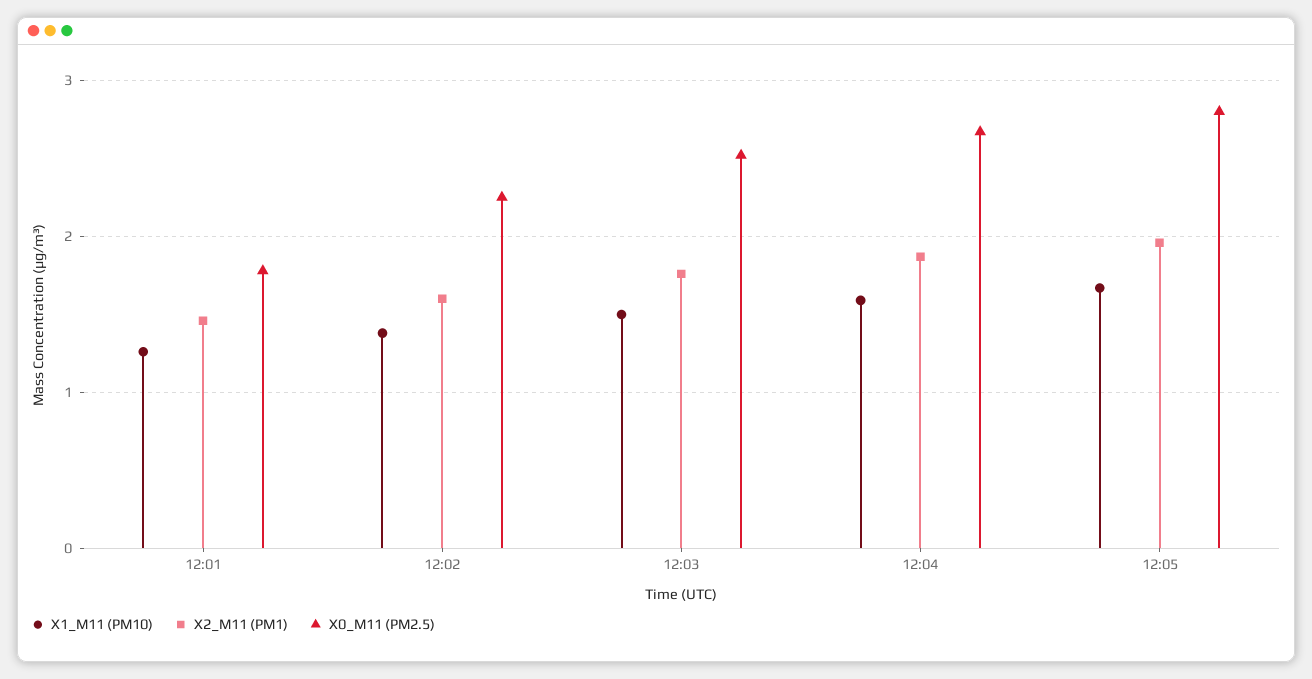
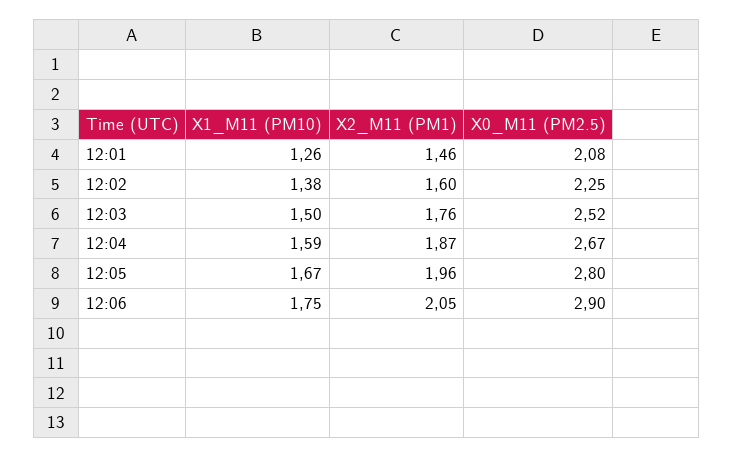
X0_M11 (PM2.5), 12:01: 1.8 -> 2.08
X1_M11 (PM10), 12:06: none -> 1.75
X2_M11 (PM1), 12:06: none -> 2.05
X0_M11 (PM2.5), 12:06: none -> 2.9

